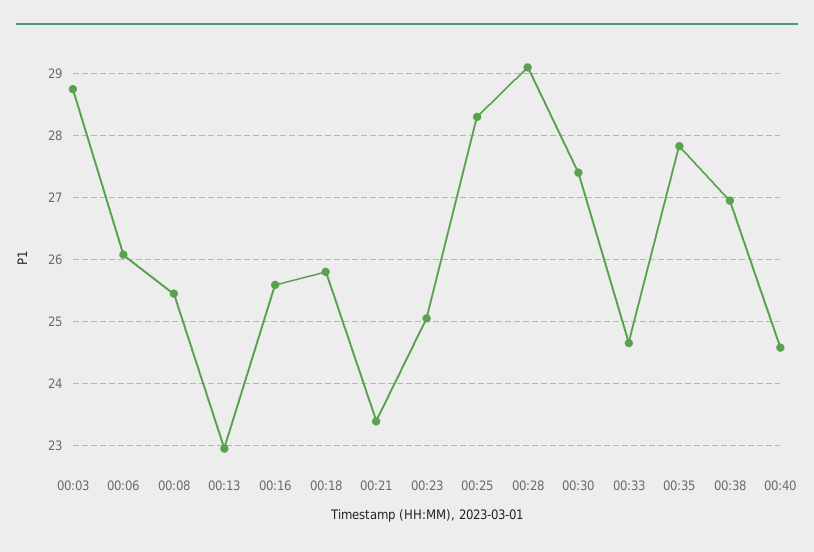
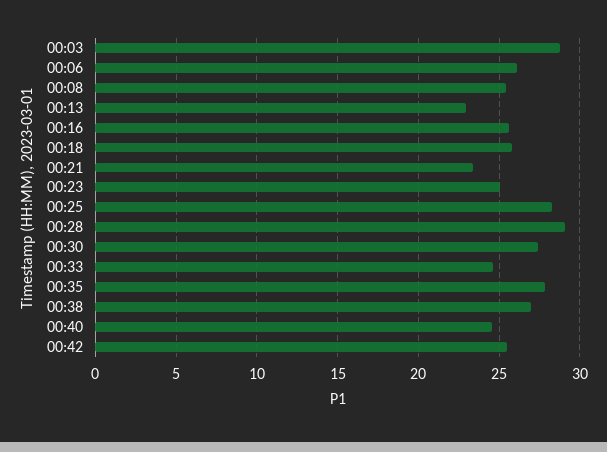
00:42: none -> 25.5

